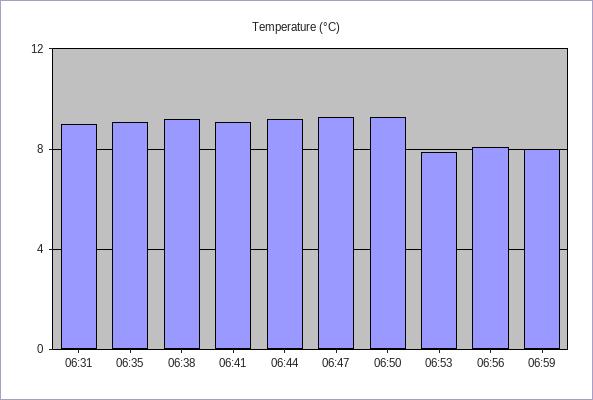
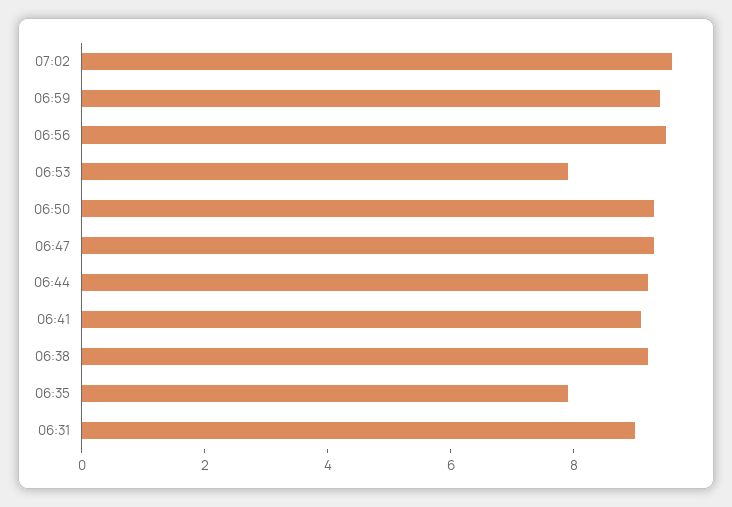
06:35: 9 -> 8
06:56: 8 -> 9.5
06:59: 8 -> 9.5
07:02: none -> 9.5

